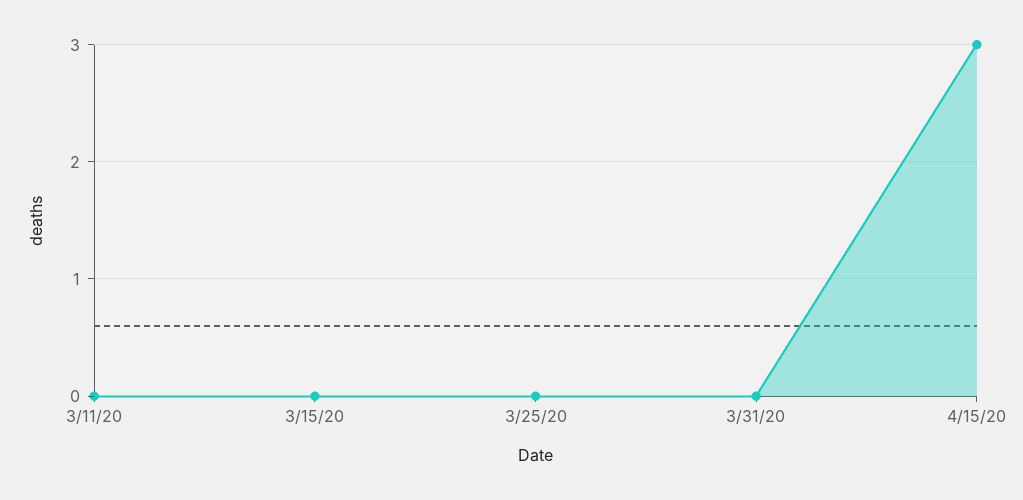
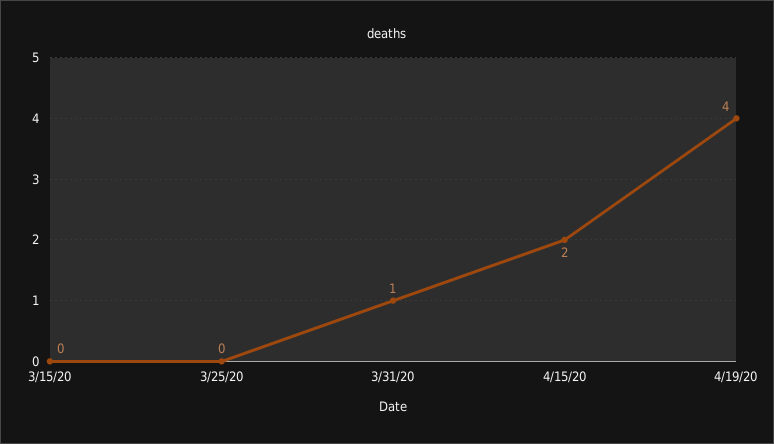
3/11/20: 0 -> none
3/31/20: 0 -> 1
4/15/20: 3 -> 2
4/19/20: none -> 4

